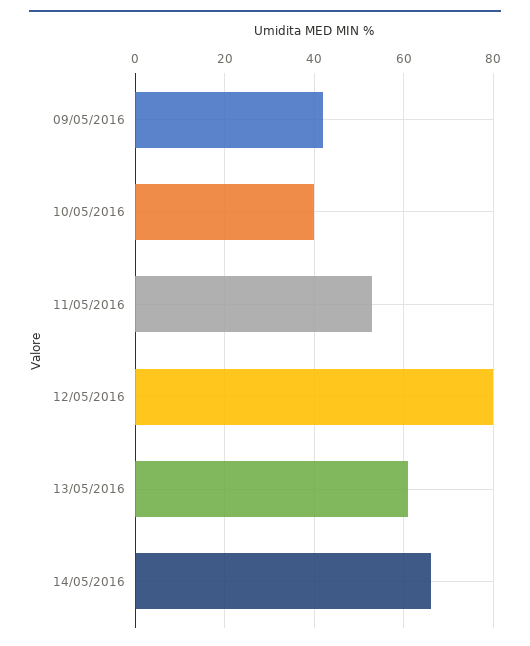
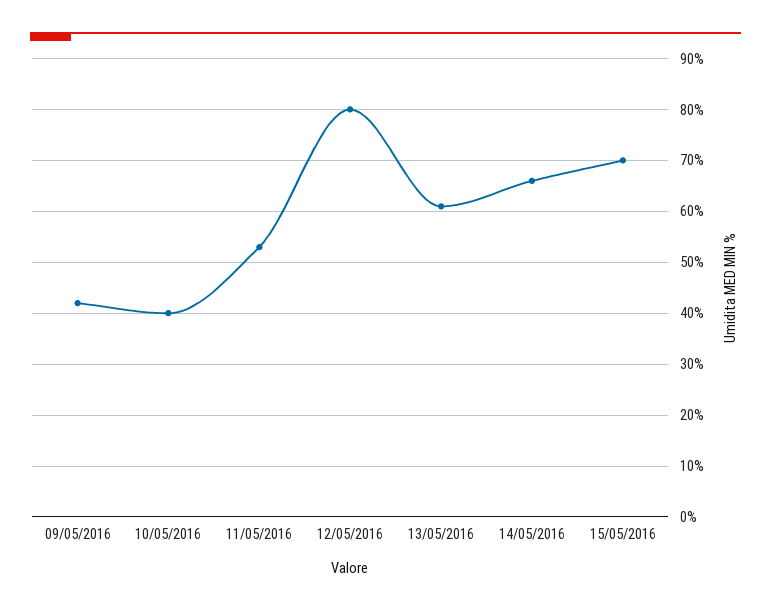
15/05/2016: none -> 70

